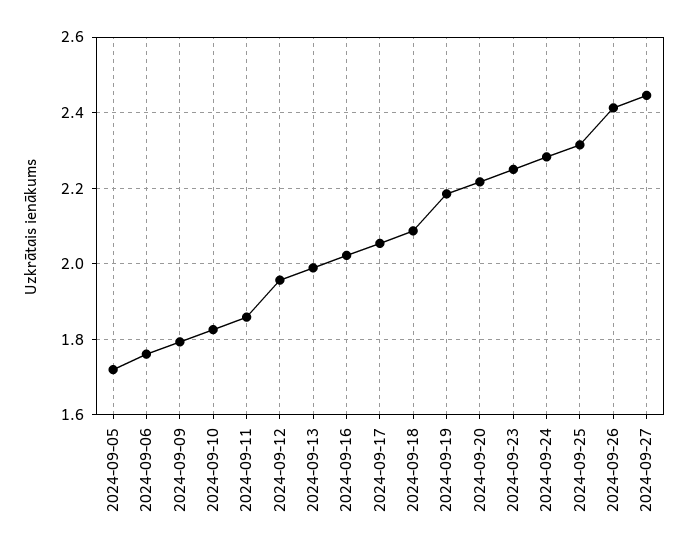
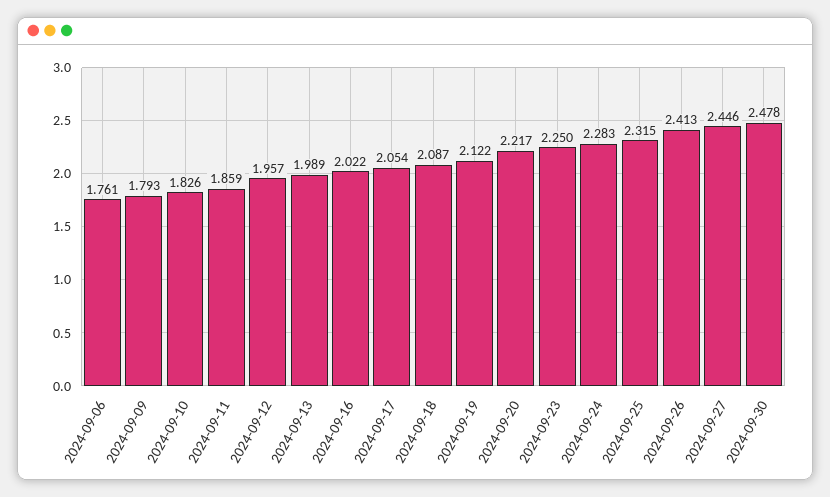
2024-09-05: 1.72 -> none
2024-09-19: 2.18 -> 2.122
2024-09-30: none -> 2.478

